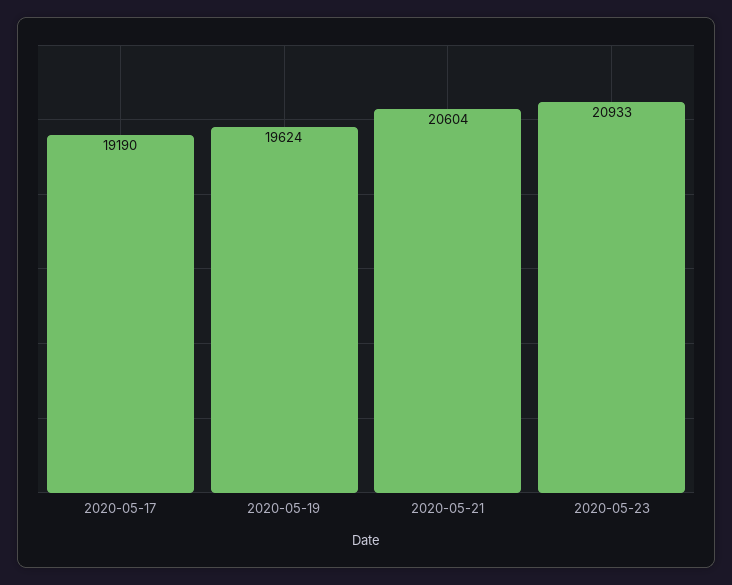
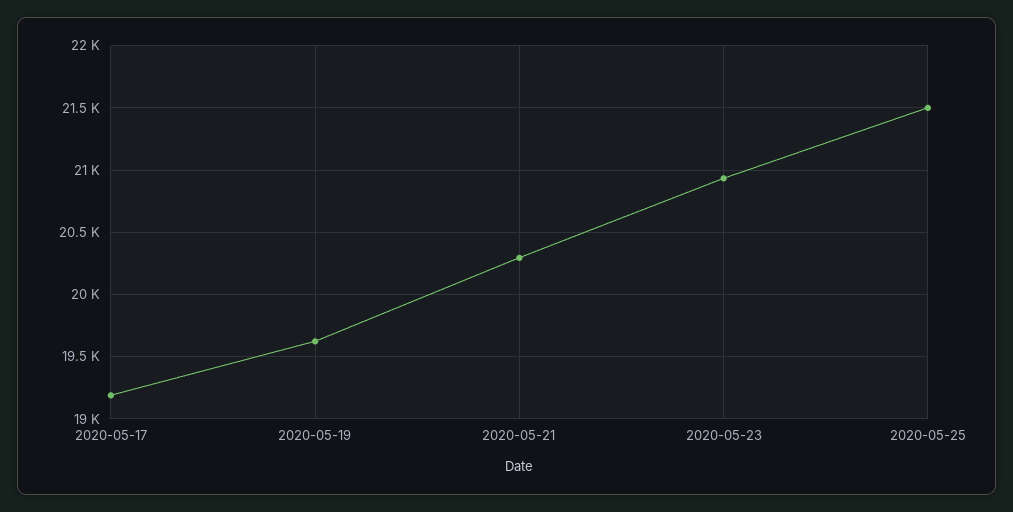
2020-05-21: 20604 -> 20300
2020-05-25: none -> 21500

